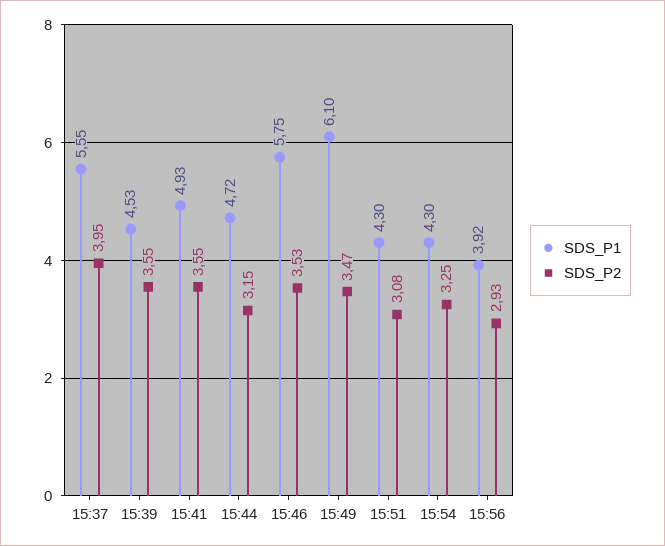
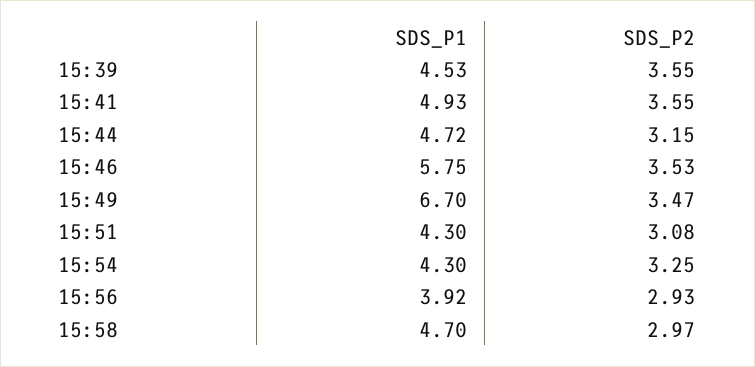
SDS_P1, 15:37: 5.55 -> none
SDS_P2, 15:37: 3.95 -> none
SDS_P1, 15:49: 6.1 -> 6.7
SDS_P1, 15:58: none -> 4.7
SDS_P2, 15:58: none -> 2.97

